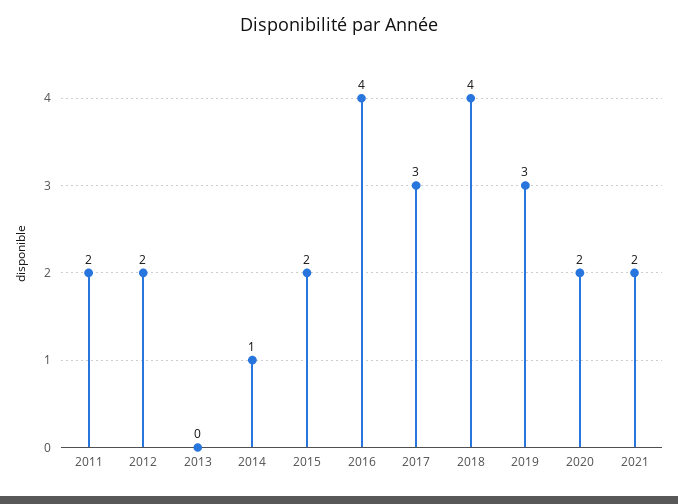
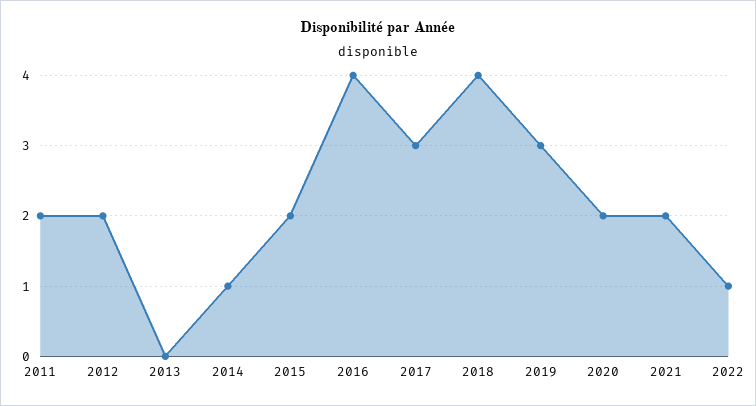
2022: none -> 1

